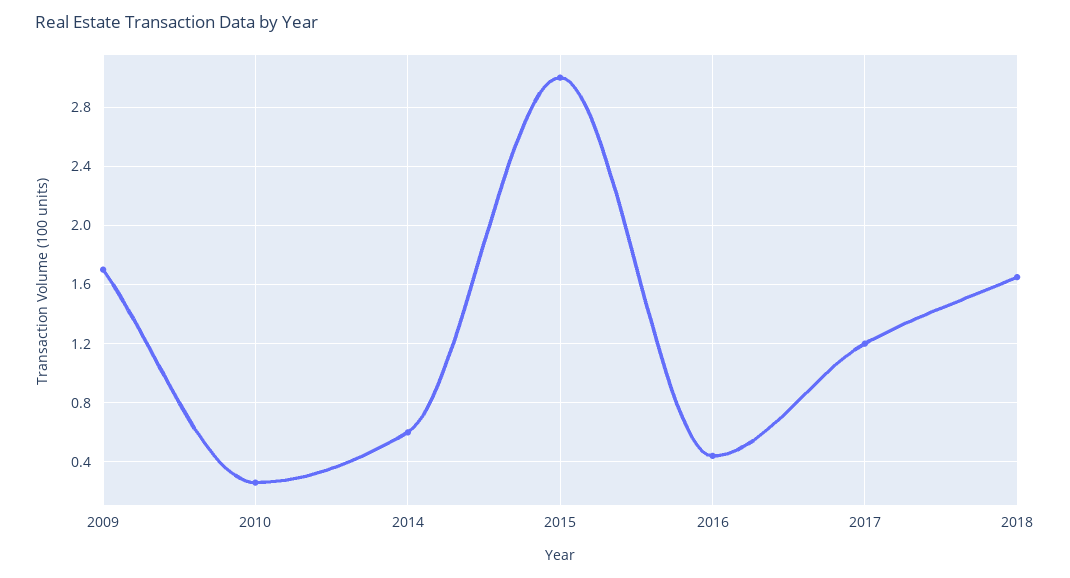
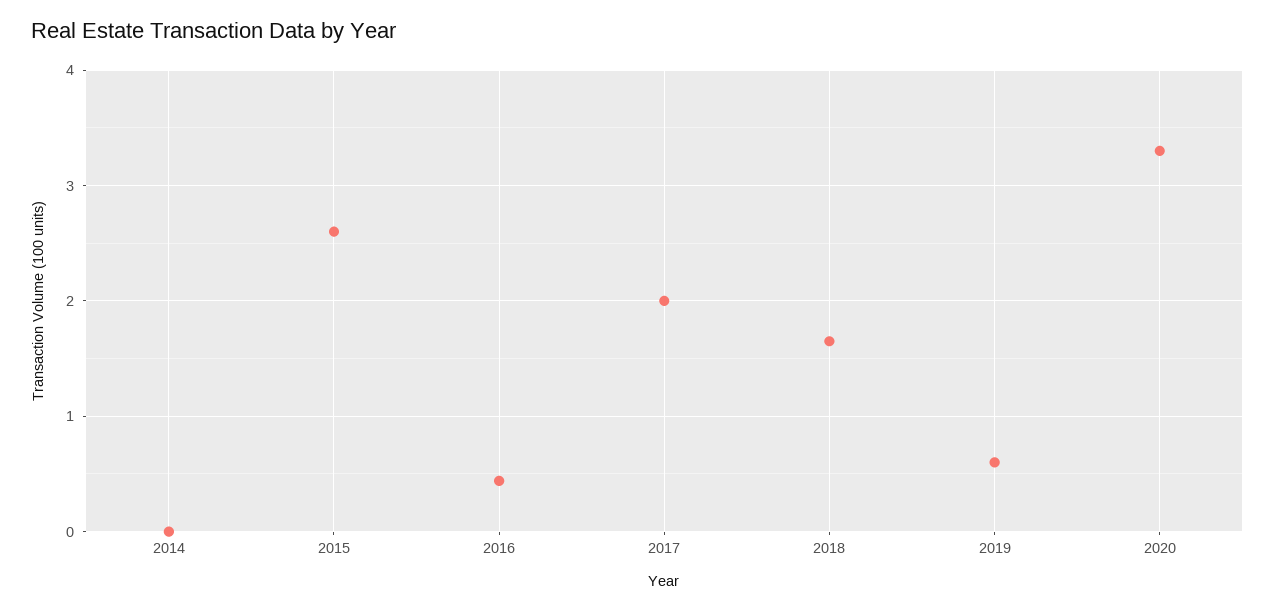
2009: 1.7 -> none
2010: 0.25 -> none
2014: 0.6 -> 0
2015: 3 -> 2.6
2017: 1.2 -> 2
2019: none -> 0.6
2020: none -> 3.3

